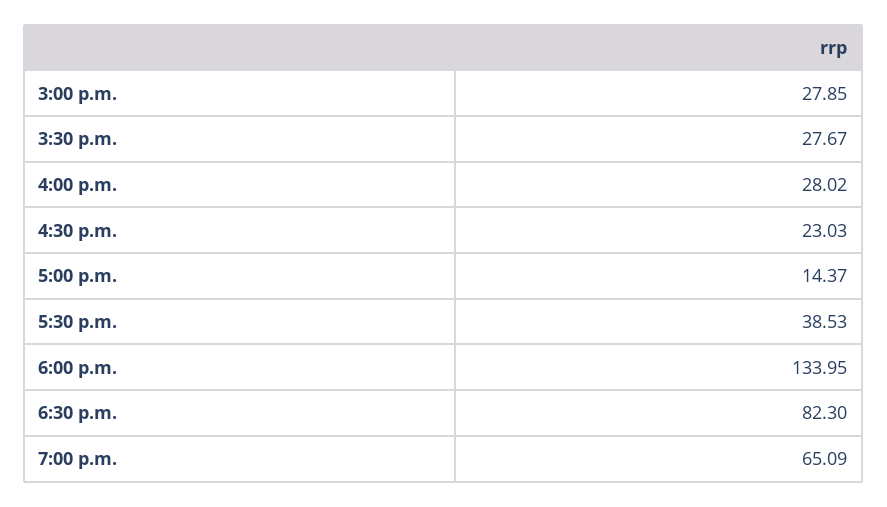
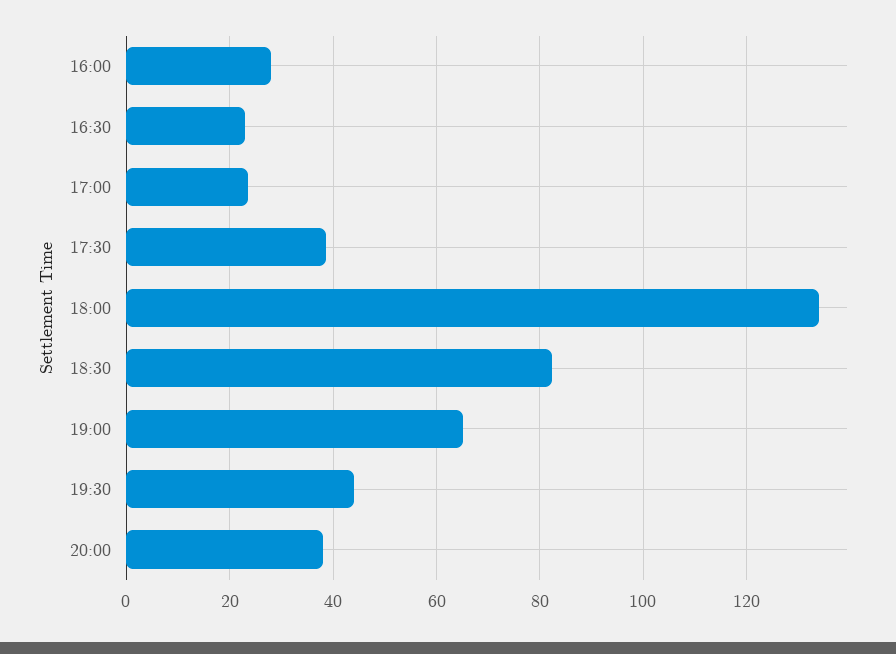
3:00 p.m.: 27.85 -> none
3:30 p.m.: 27.67 -> none
5:00 p.m.: 14.37 -> 24
19:30: none -> 44
20:00: none -> 38

